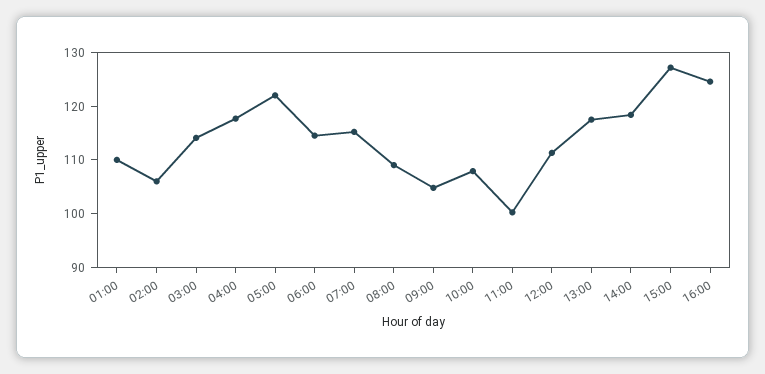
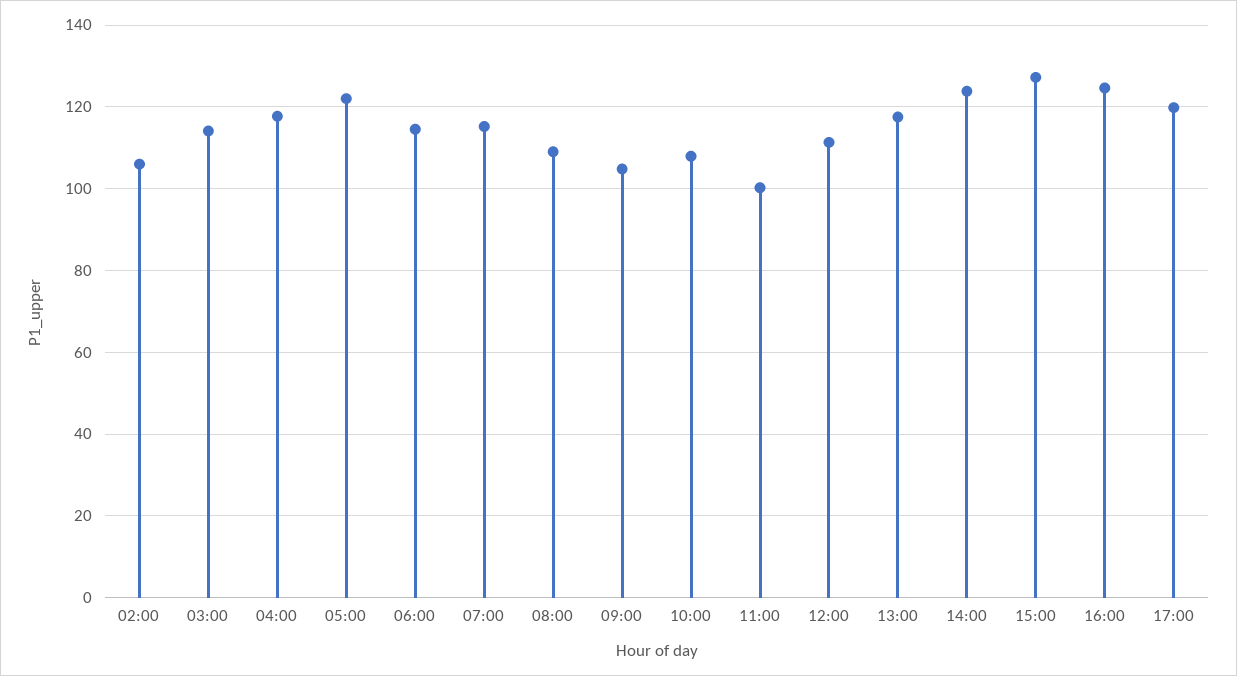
01:00: 110 -> none
14:00: 118 -> 124
17:00: none -> 120

